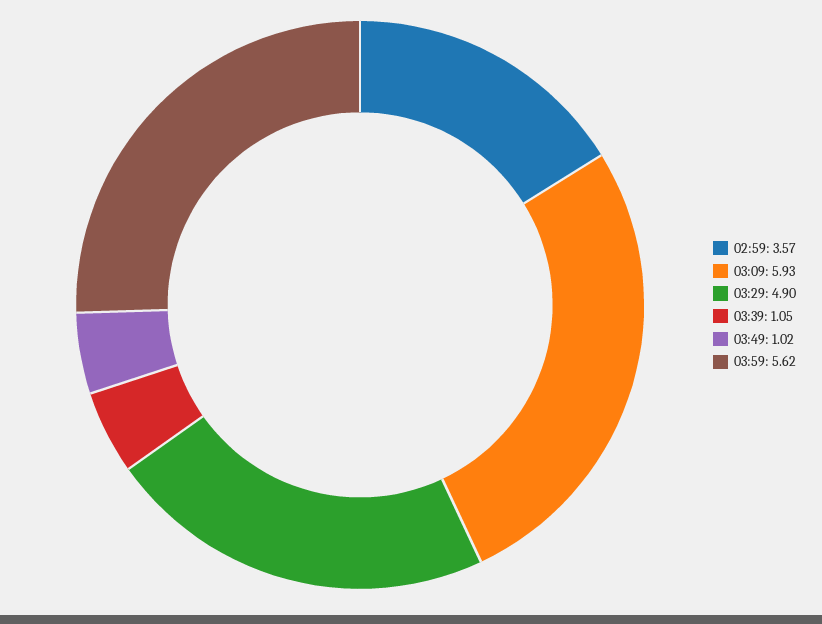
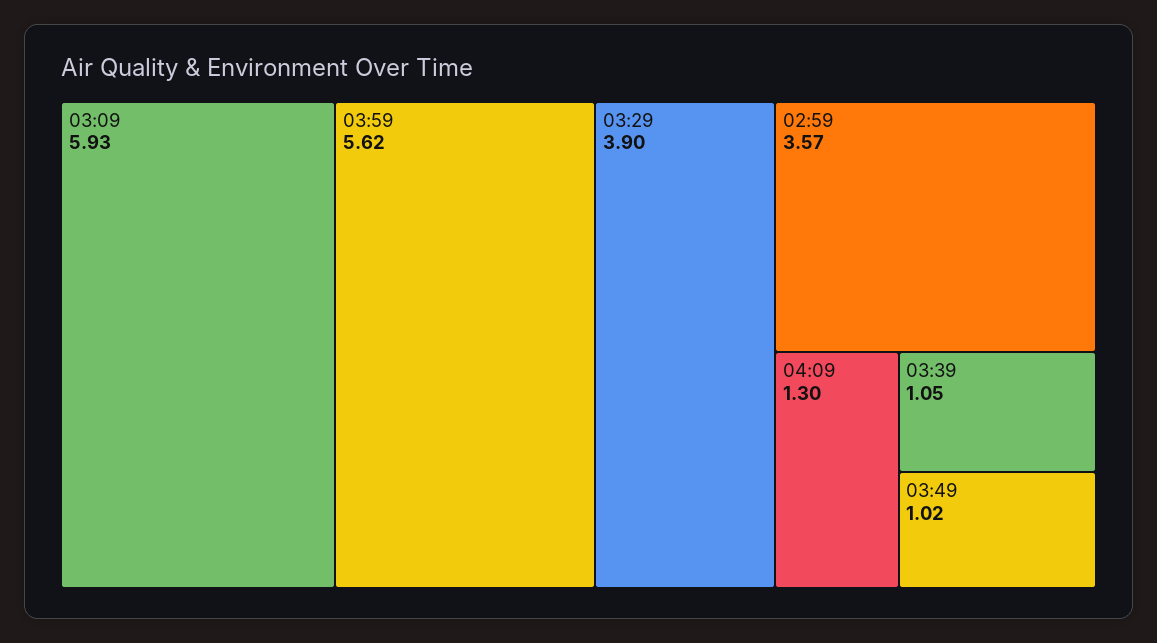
03:29: 4.9 -> 3.9
04:09: none -> 1.3

